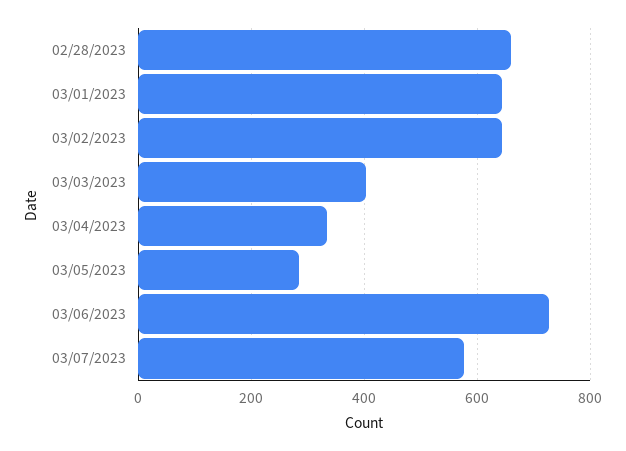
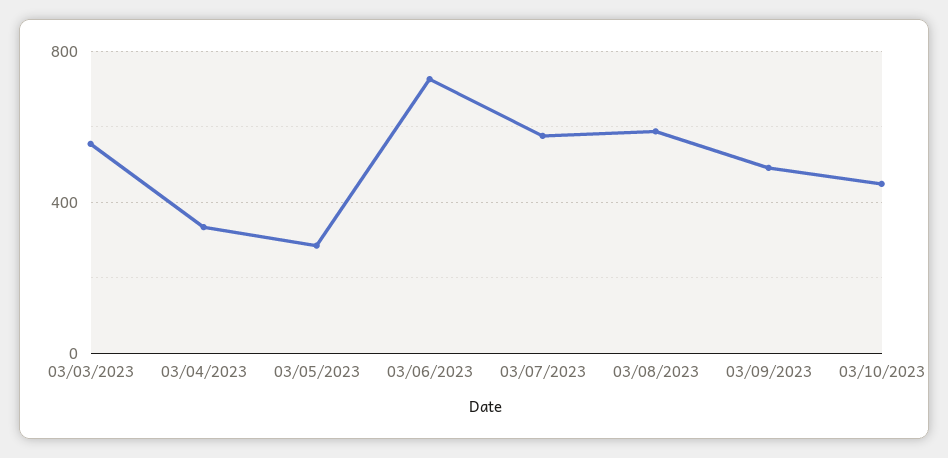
02/28/2023: 660 -> none
03/01/2023: 640 -> none
03/02/2023: 640 -> none
03/03/2023: 400 -> 550
03/08/2023: none -> 600
03/09/2023: none -> 500
03/10/2023: none -> 450

